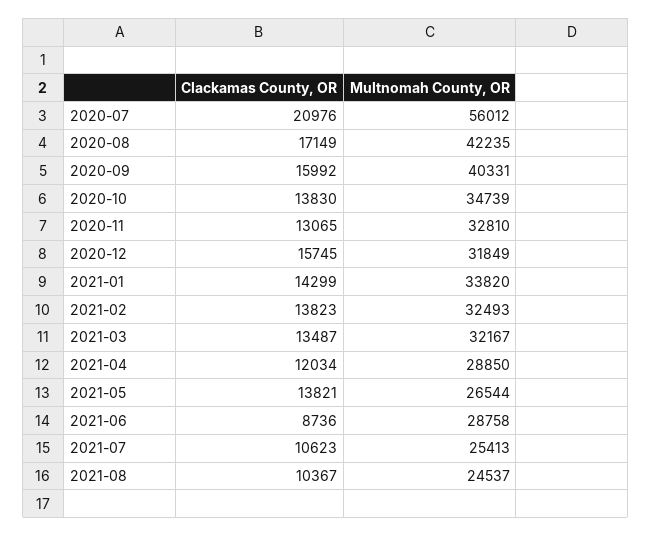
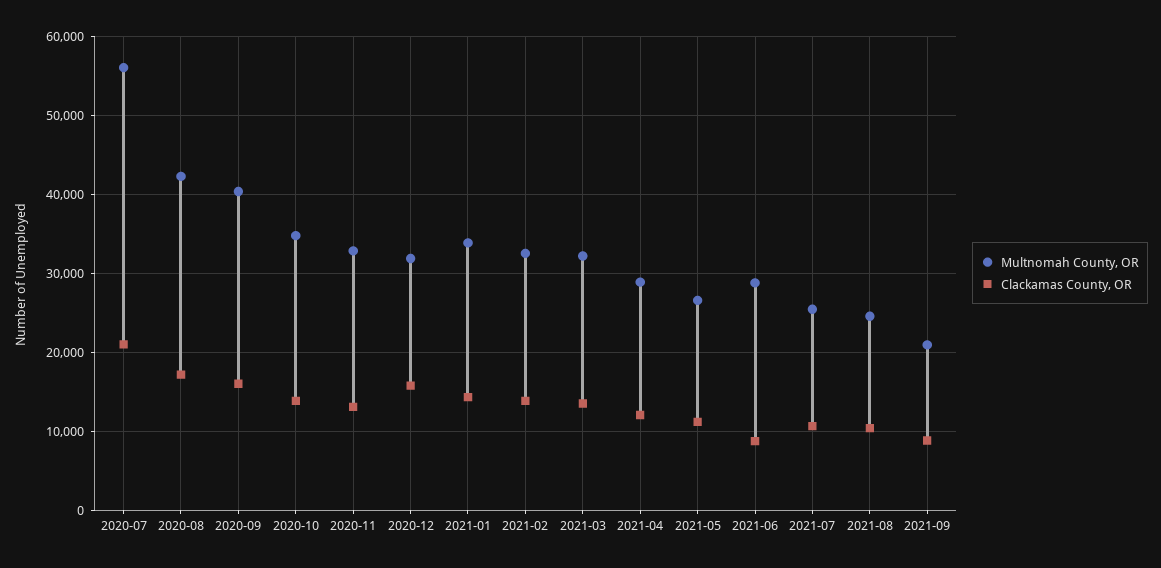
Clackamas County, OR, 2021-05: 13821 -> 11000
Multnomah County, OR, 2021-09: none -> 21000
Clackamas County, OR, 2021-09: none -> 9000

